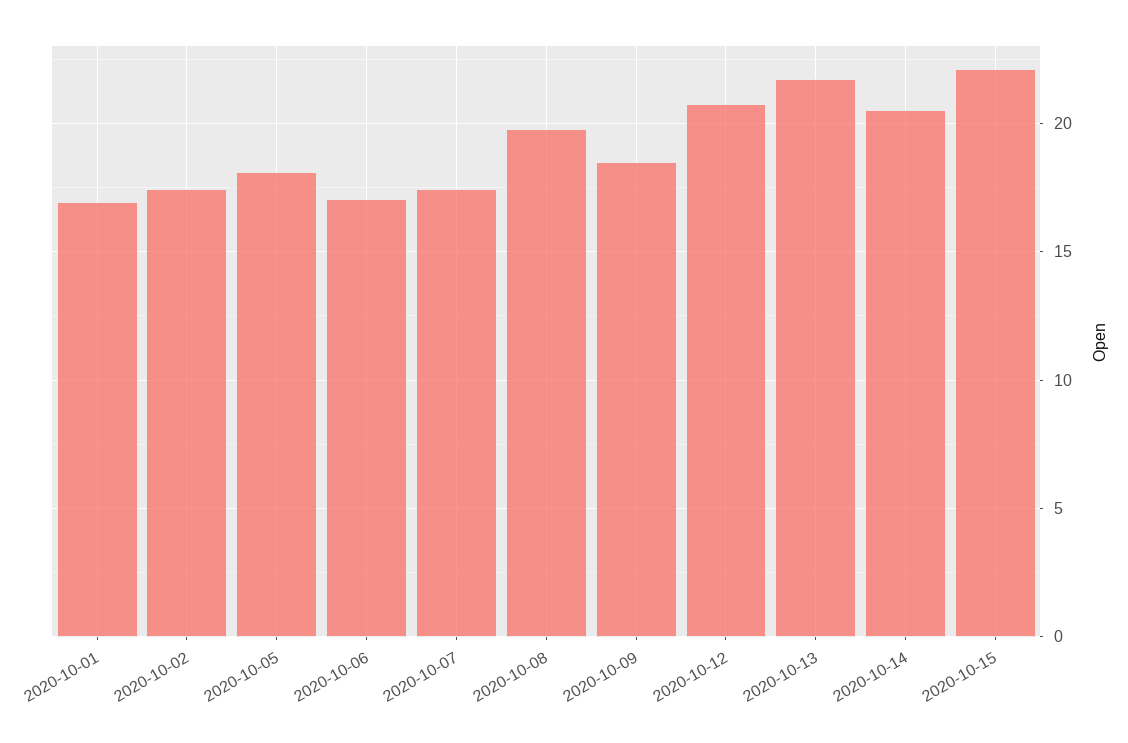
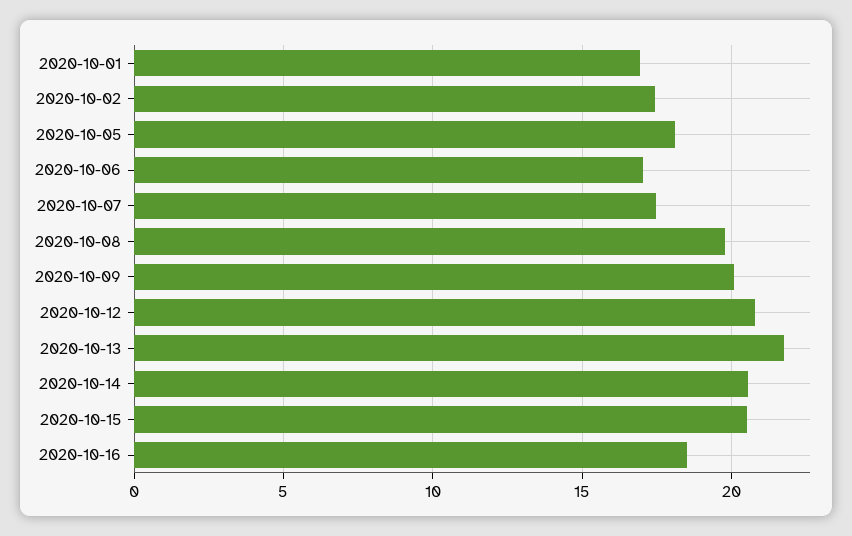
2020-10-09: 18.5 -> 20
2020-10-15: 22 -> 20.5
2020-10-16: none -> 18.5

